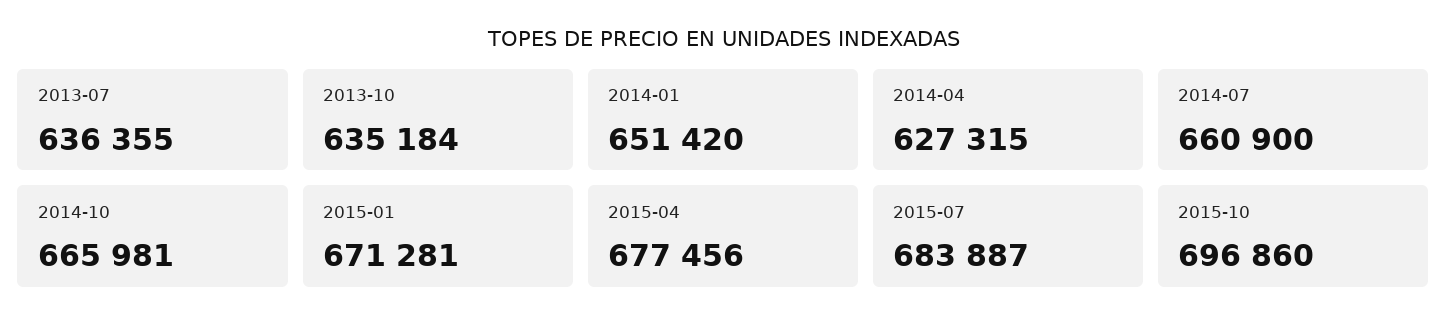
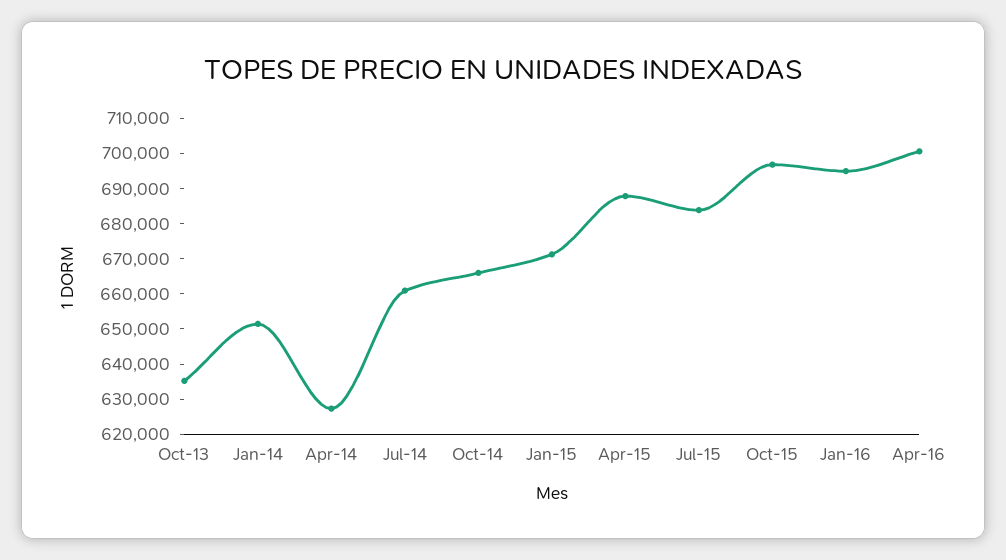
2013-07: 636355 -> none
2015-04: 677456 -> 687500
Jan-16: none -> 695000
Apr-16: none -> 700000

